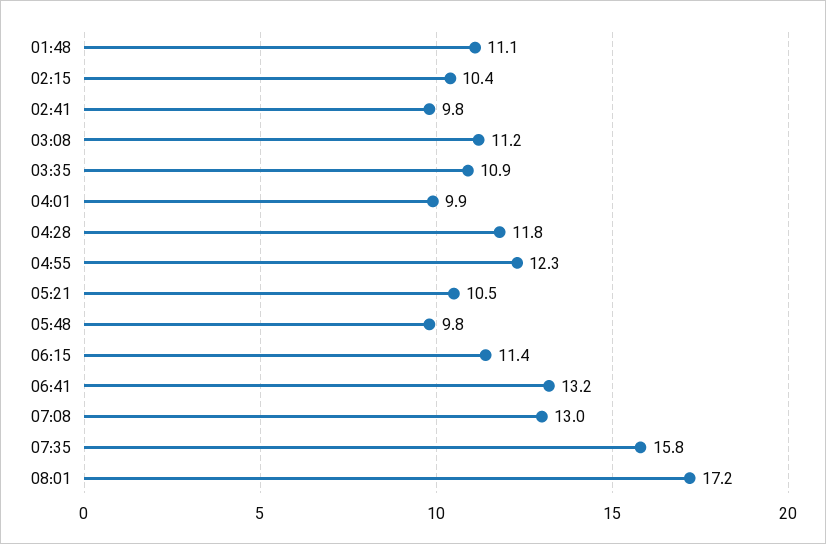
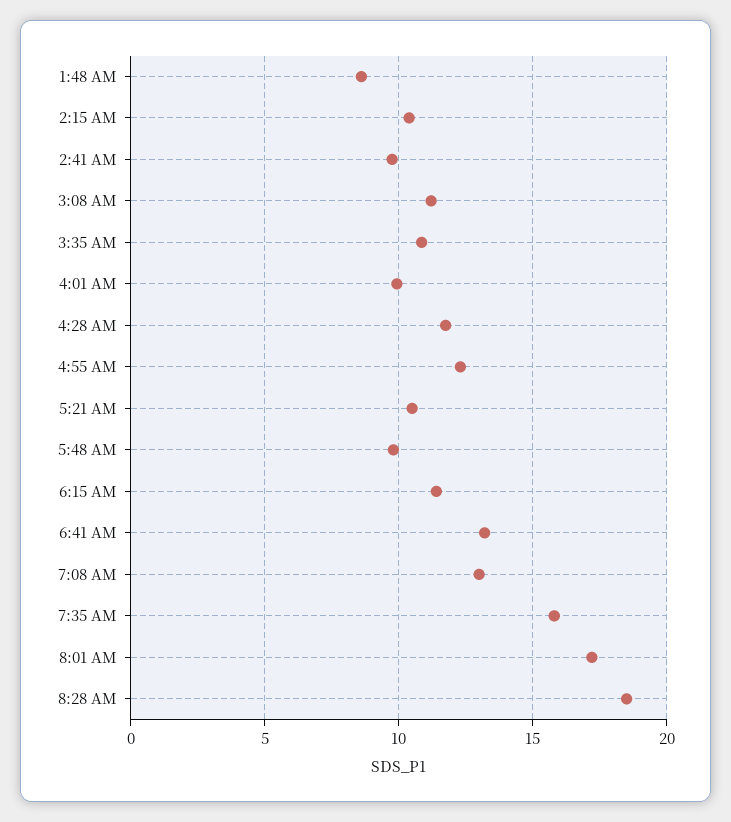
01:48: 11.1 -> 8.5
8:28 AM: none -> 18.5

